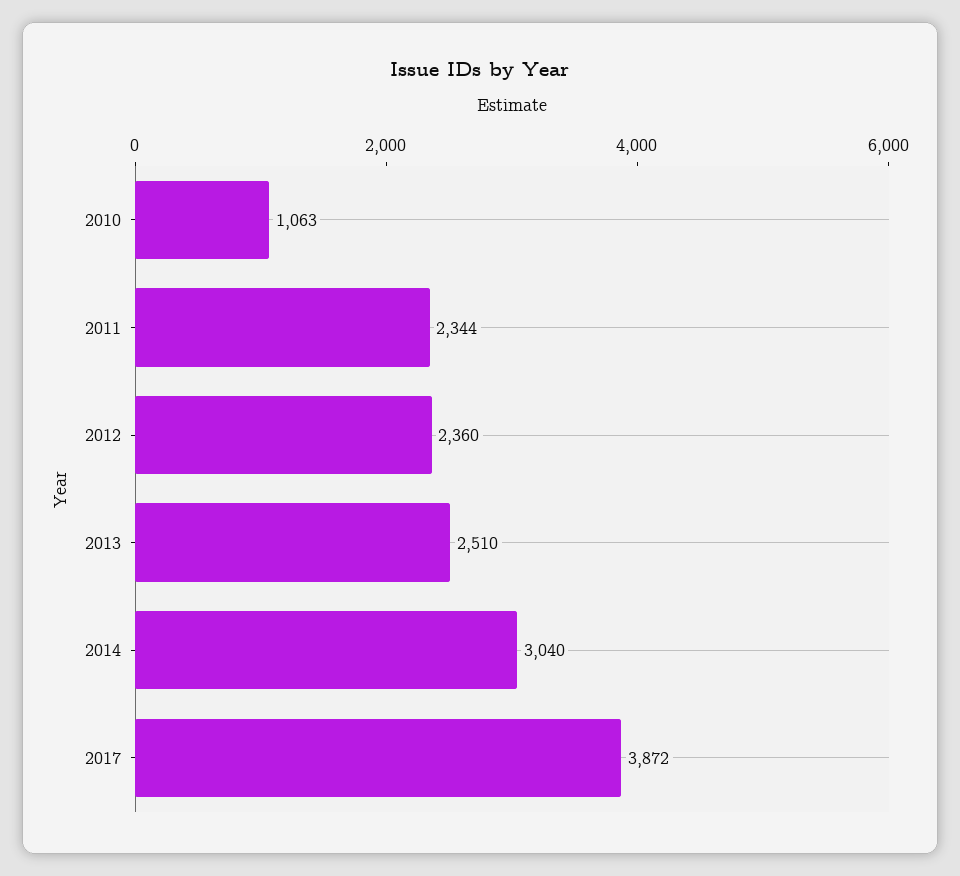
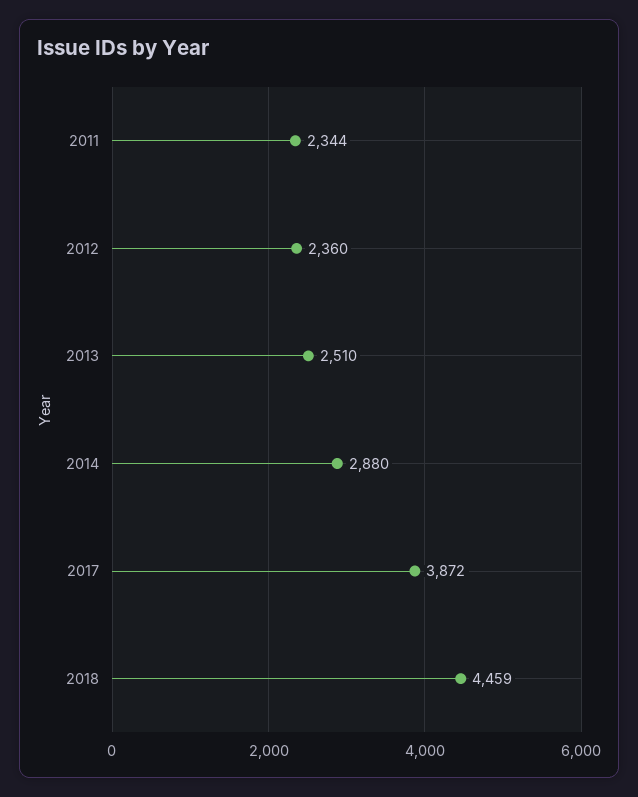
2010: 1063 -> none
2014: 3040 -> 2880
2018: none -> 4459

